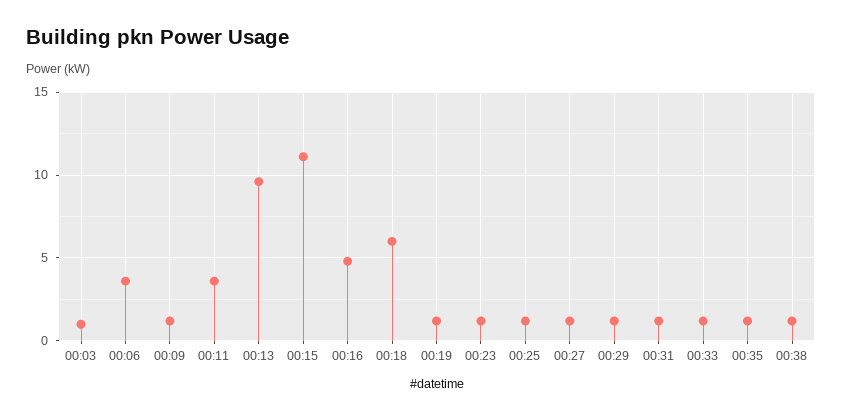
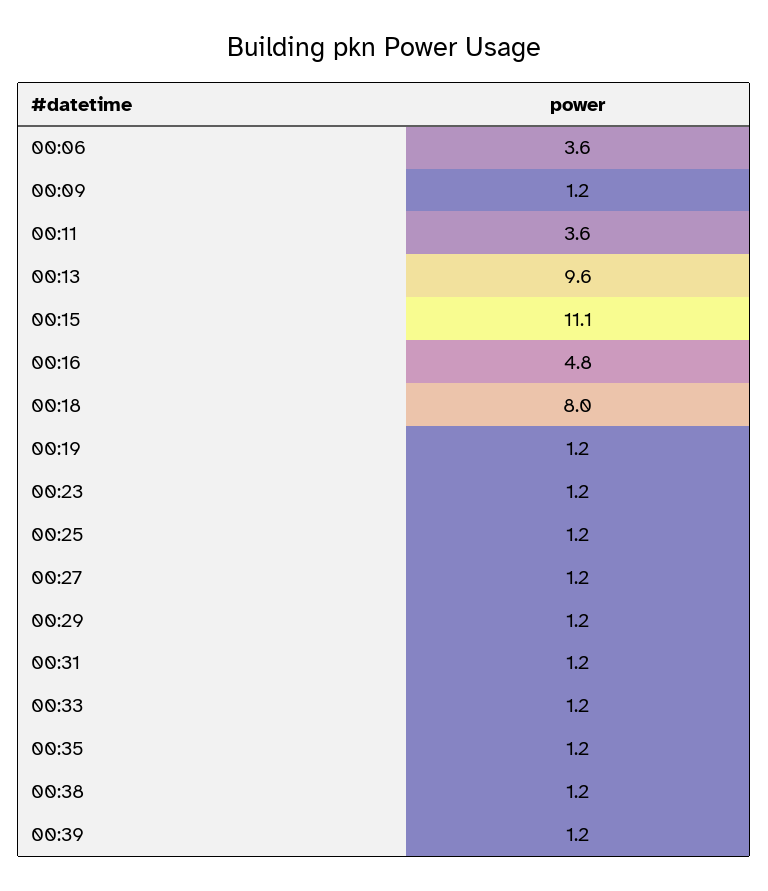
00:03: 1 -> none
00:18: 6 -> 8
00:39: none -> 1.2

